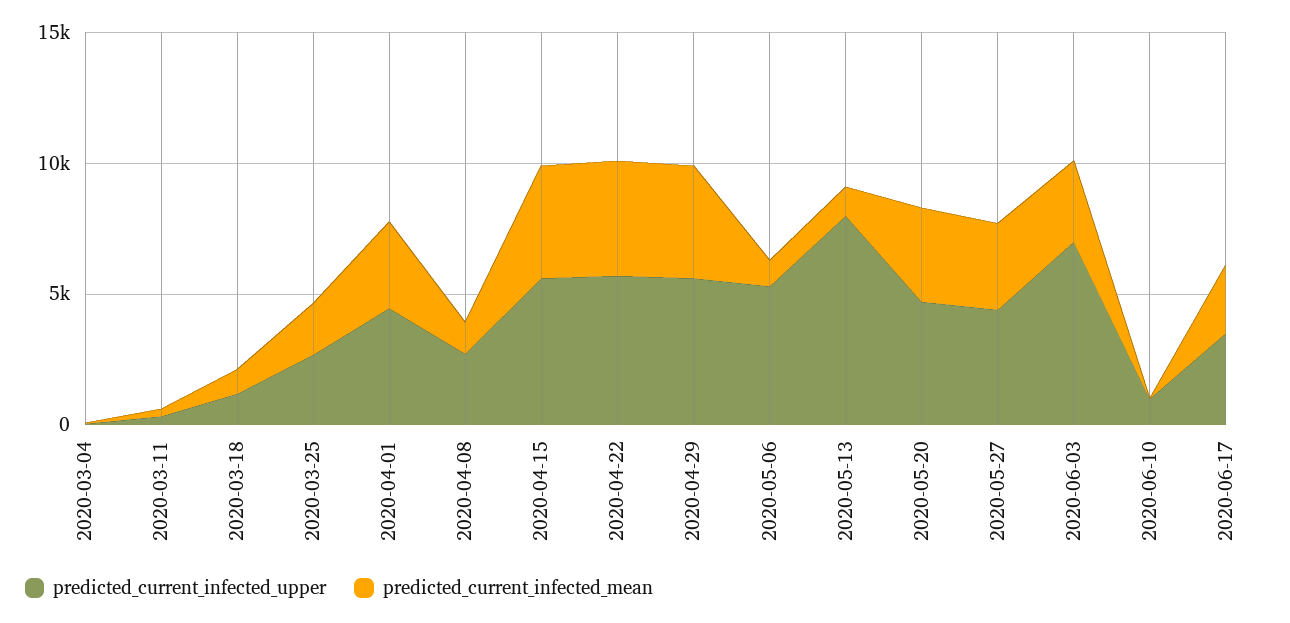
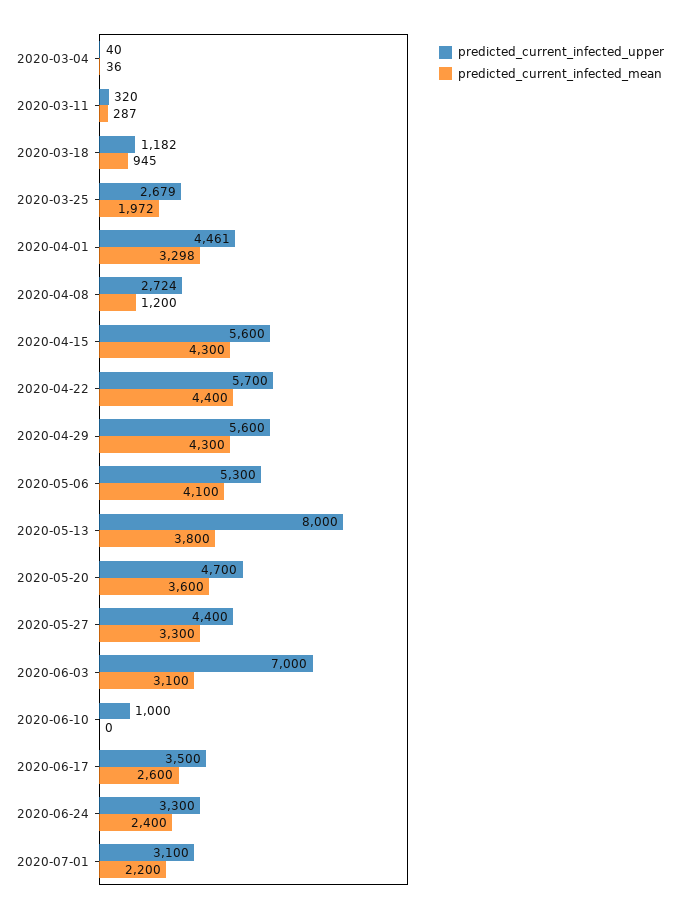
predicted_current_infected_mean, 2020-05-06: 1000 -> 4100
predicted_current_infected_mean, 2020-05-13: 1000 -> 3800
predicted_current_infected_upper, 2020-06-24: none -> 3300
predicted_current_infected_mean, 2020-06-24: none -> 2400
predicted_current_infected_upper, 2020-07-01: none -> 3100
predicted_current_infected_mean, 2020-07-01: none -> 2200

